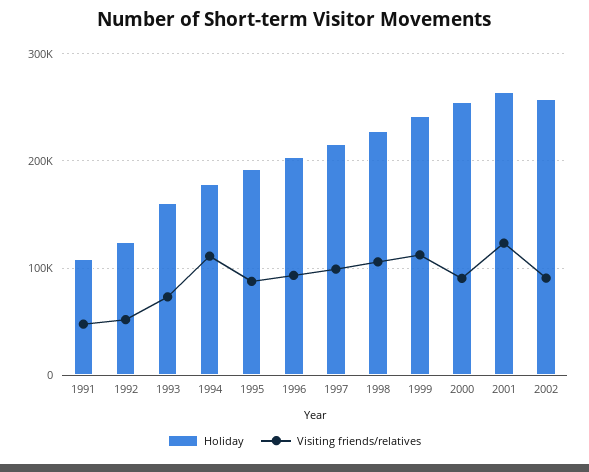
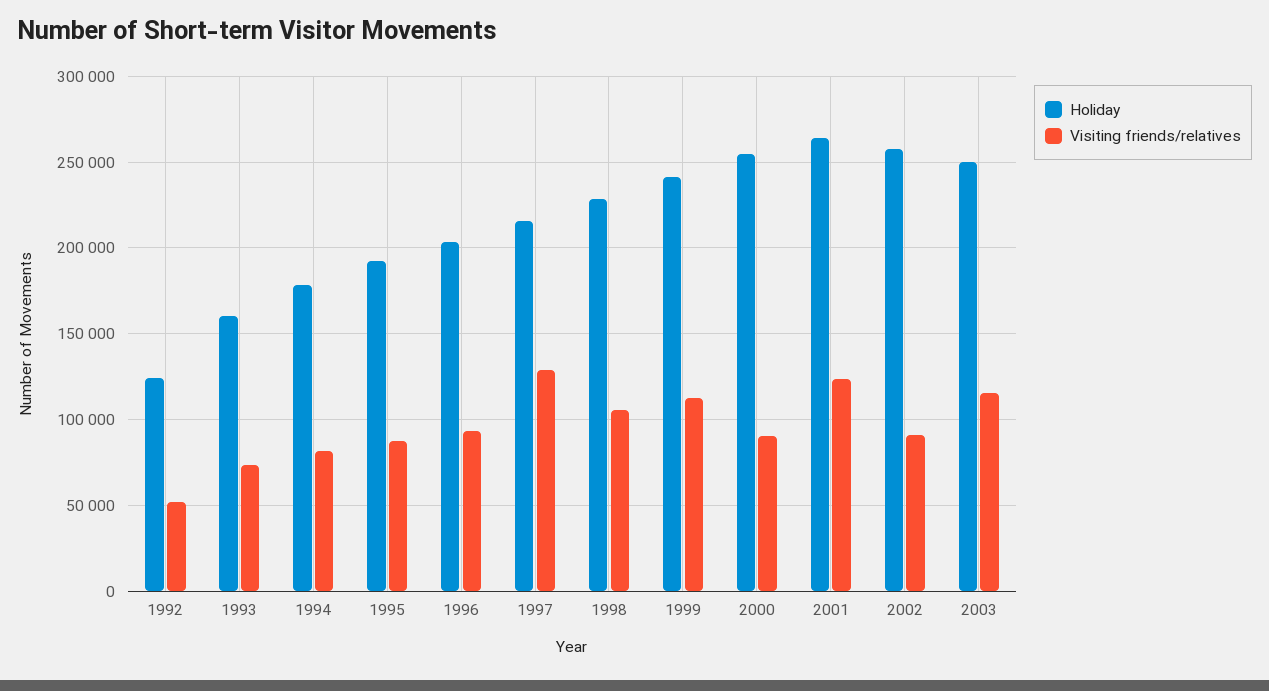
Holiday, 1991: 110000 -> none
Visiting friends/relatives, 1991: 50000 -> none
Visiting friends/relatives, 1994: 110000 -> 80000
Visiting friends/relatives, 1997: 100000 -> 130000
Holiday, 2003: none -> 250000
Visiting friends/relatives, 2003: none -> 115000

